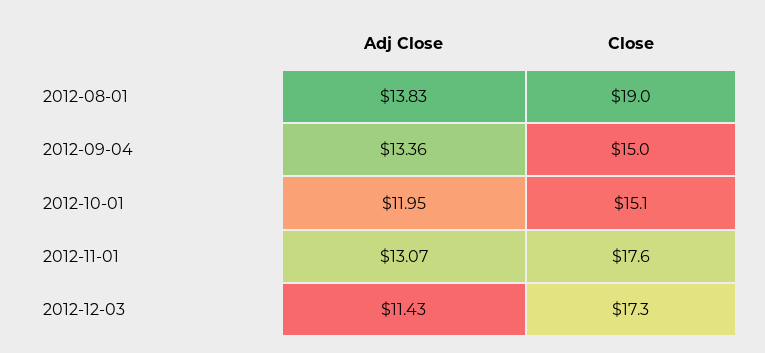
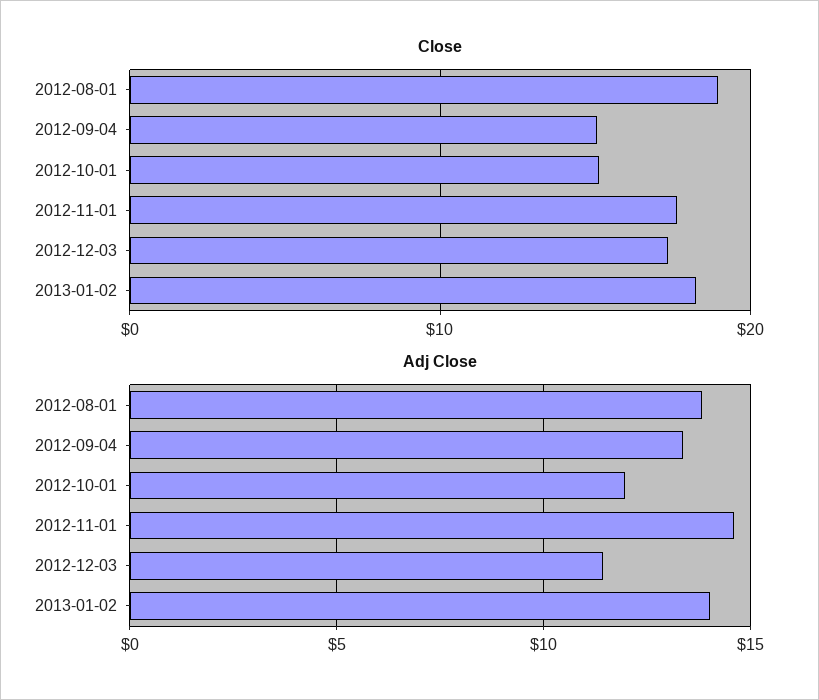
Adj Close, 2012-11-01: 13.07 -> 14.5
Close, 2013-01-02: none -> 18
Adj Close, 2013-01-02: none -> 14

